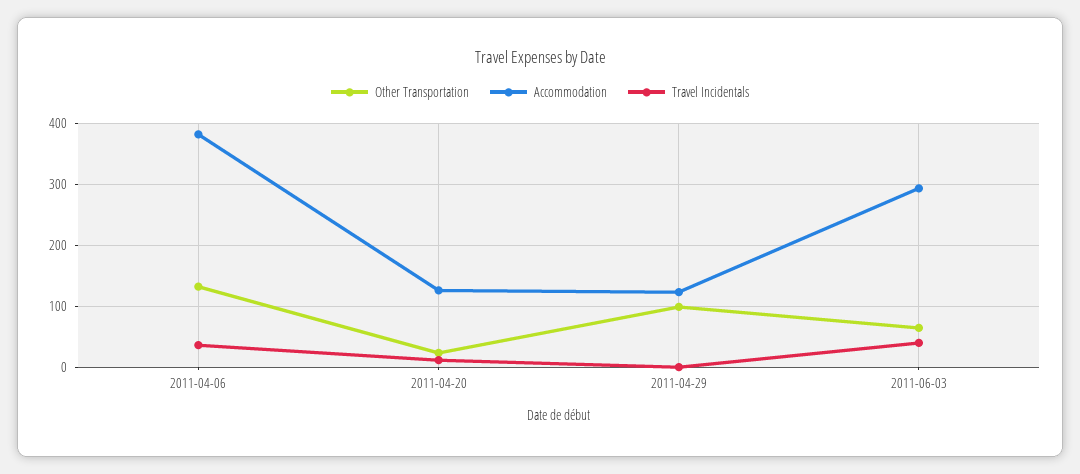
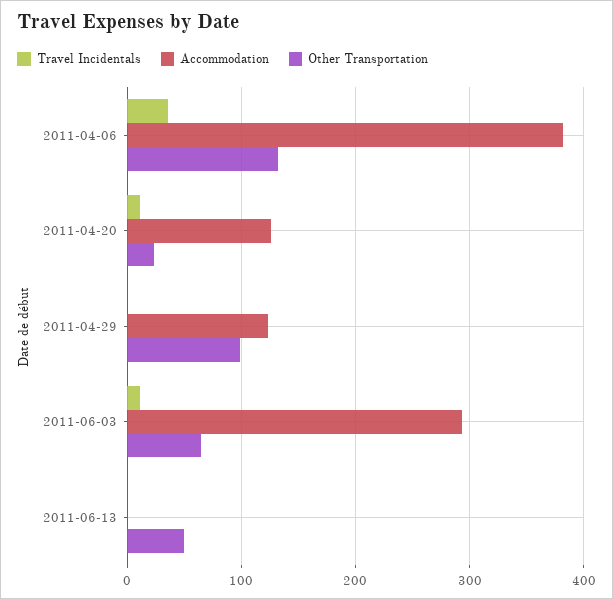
Travel Incidentals, 2011-06-03: 40 -> 10
Travel Incidentals, 2011-06-13: none -> 0
Accommodation, 2011-06-13: none -> 0
Other Transportation, 2011-06-13: none -> 50

